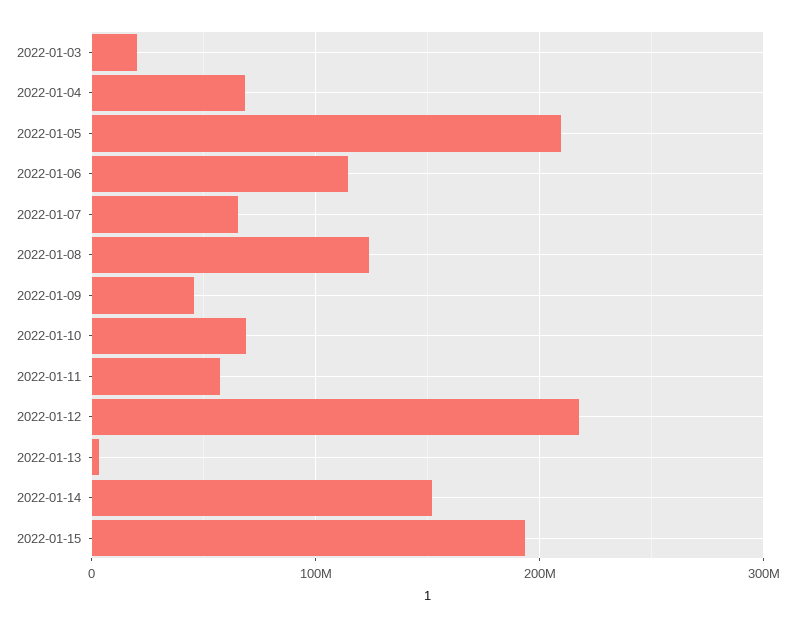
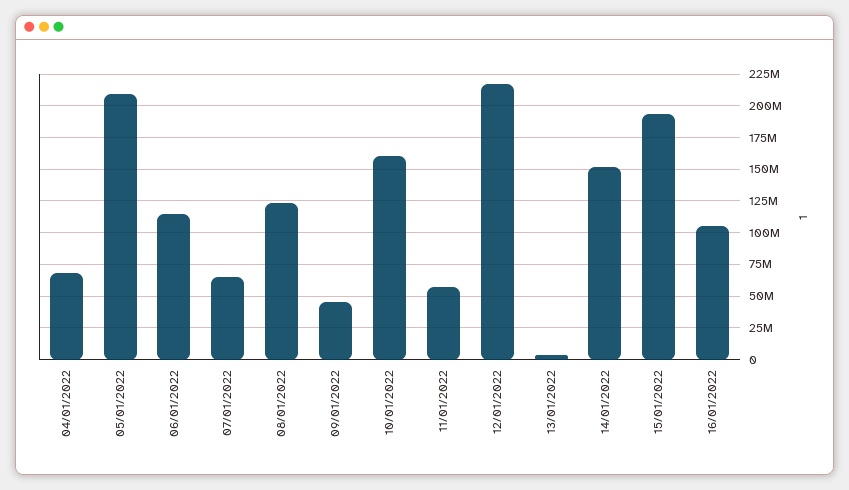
2022-01-03: 20000000 -> none
2022-01-10: 70000000 -> 160000000
16/01/2022: none -> 105000000

